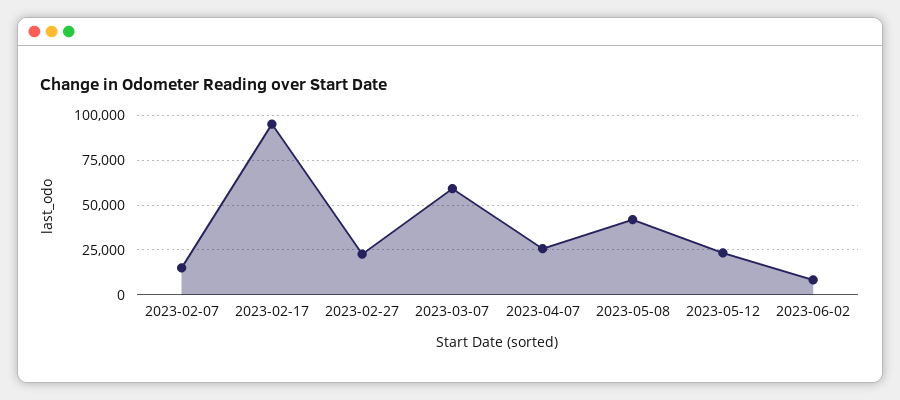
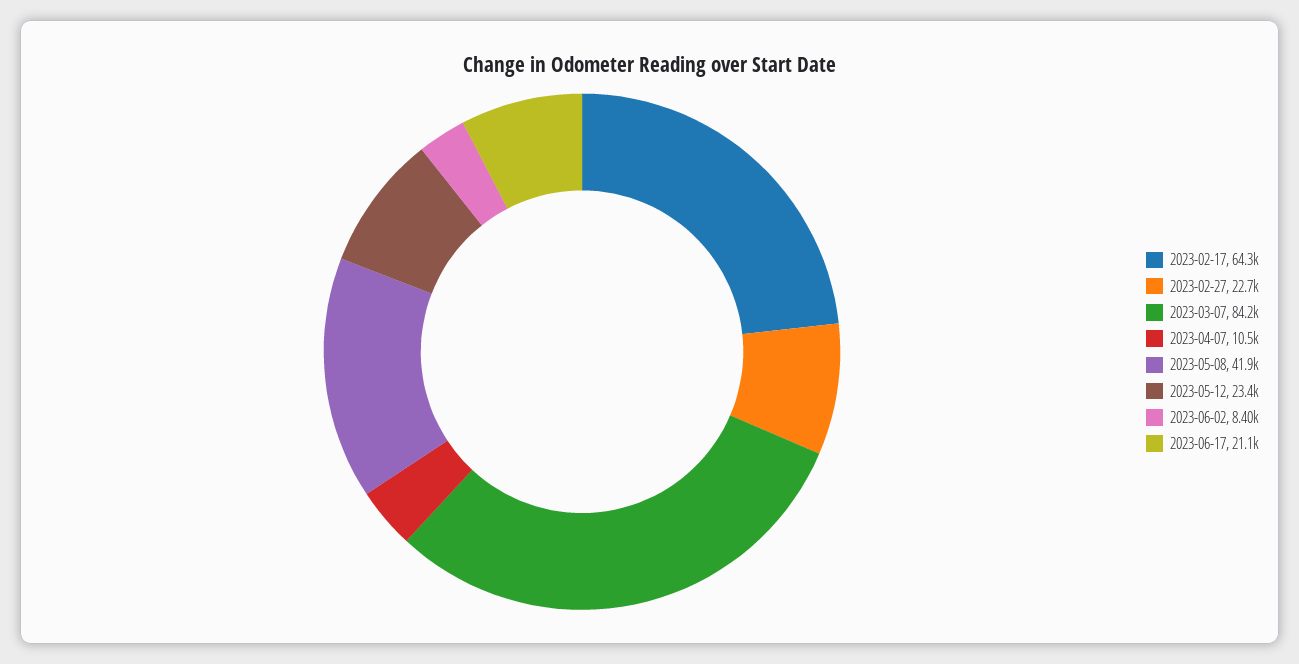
2023-02-07: 15000 -> none
2023-02-17: 95000 -> 64300
2023-03-07: 60000 -> 84200
2023-04-07: 25000 -> 10500
2023-06-17: none -> 21100

